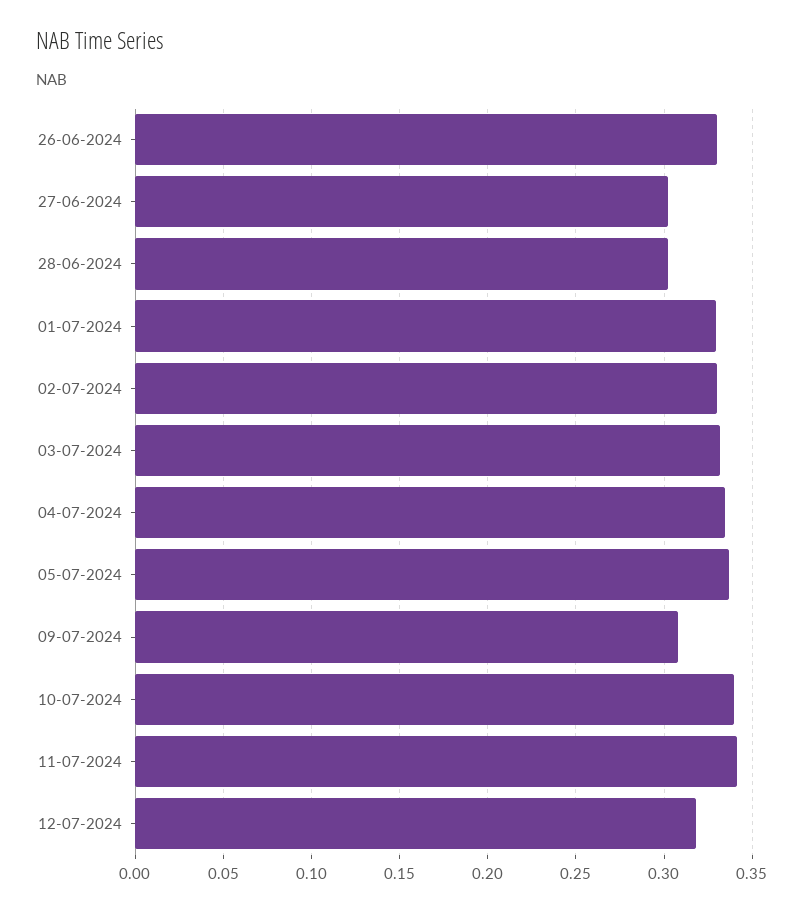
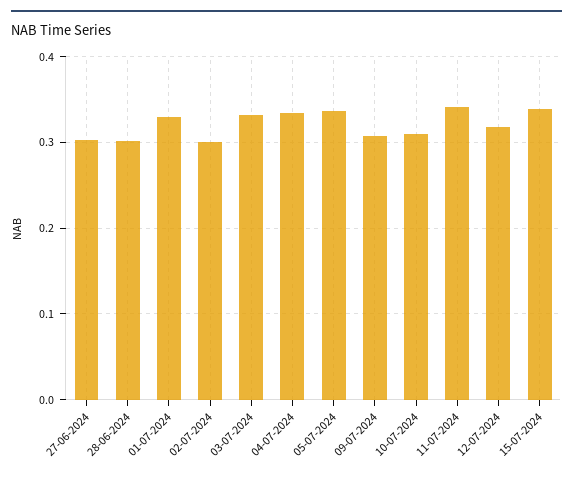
26-06-2024: 0.33 -> none
02-07-2024: 0.33 -> 0.3
10-07-2024: 0.34 -> 0.31
15-07-2024: none -> 0.34

